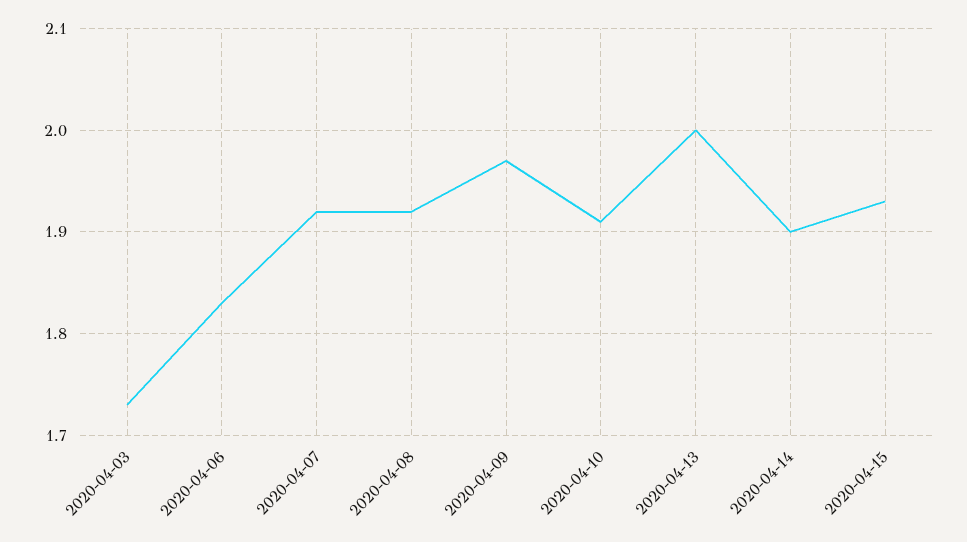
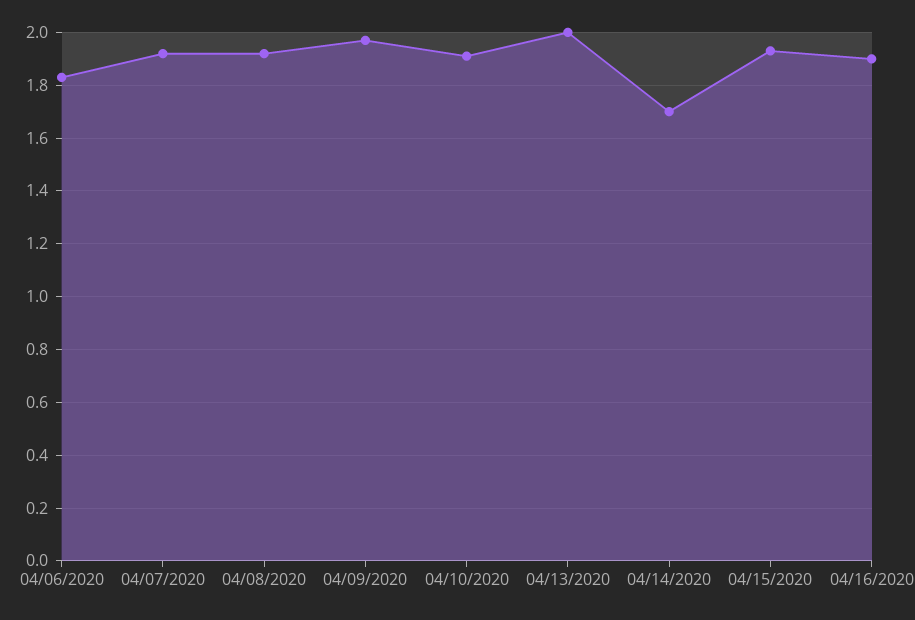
2020-04-03: 1.73 -> none
2020-04-14: 1.9 -> 1.7
04/16/2020: none -> 1.9

